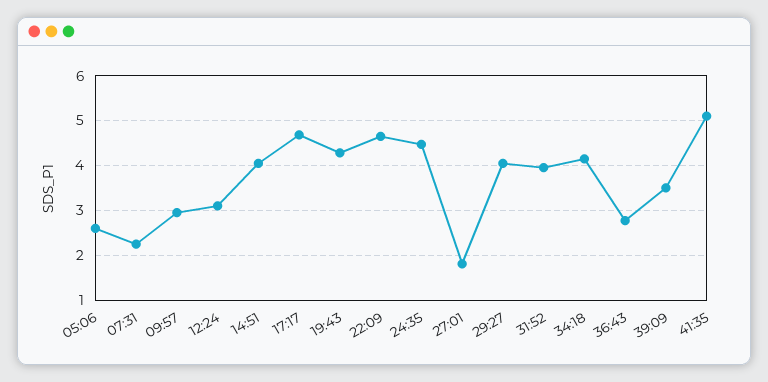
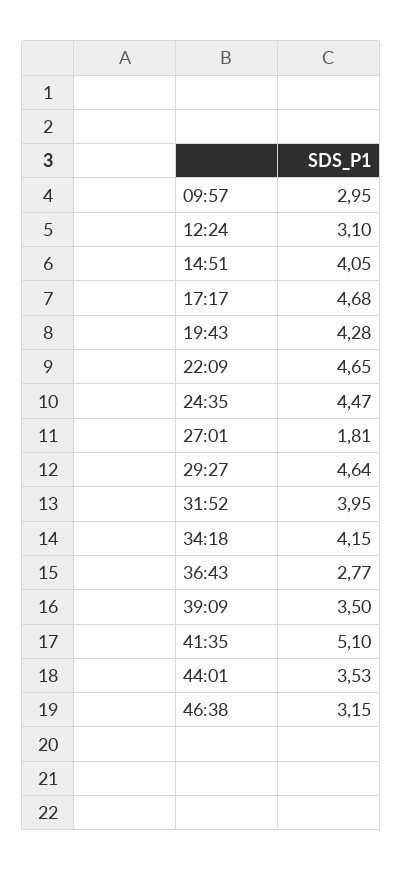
05:06: 2.6 -> none
07:31: 2.2 -> none
29:27: 4 -> 4.64
44:01: none -> 3.53
46:38: none -> 3.15

